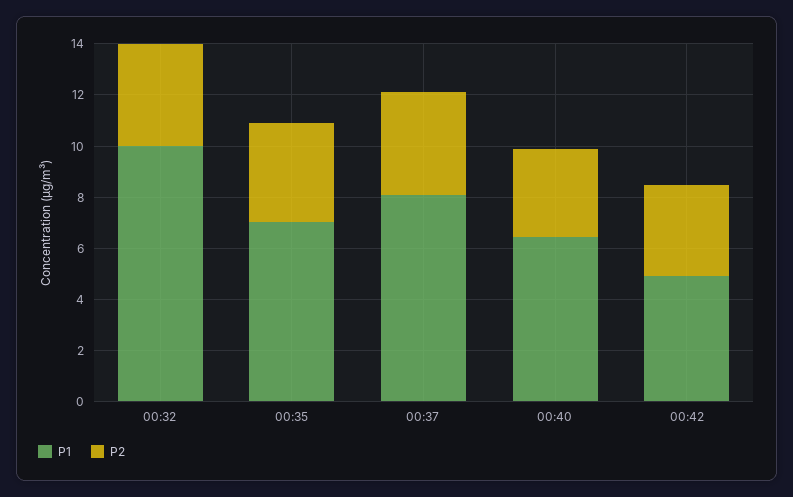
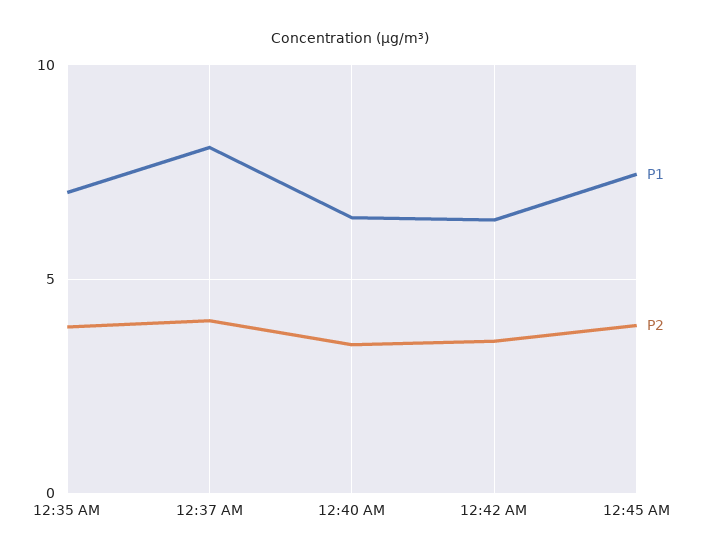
P1, 00:32: 10 -> none
P2, 00:32: 4 -> none
P1, 00:42: 5 -> 6.5
P1, 12:45 AM: none -> 7.5
P2, 12:45 AM: none -> 4

